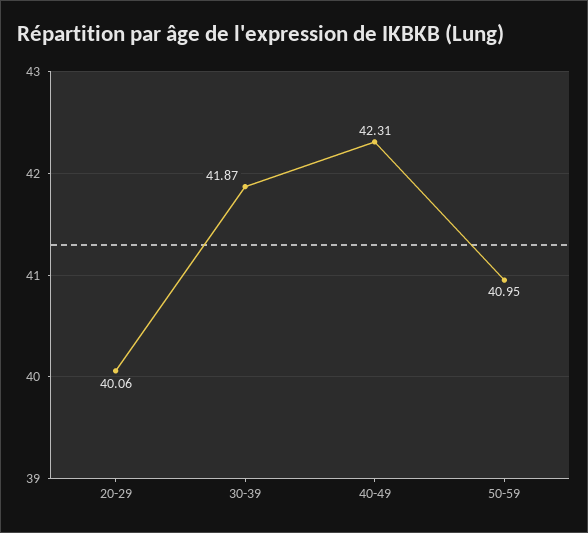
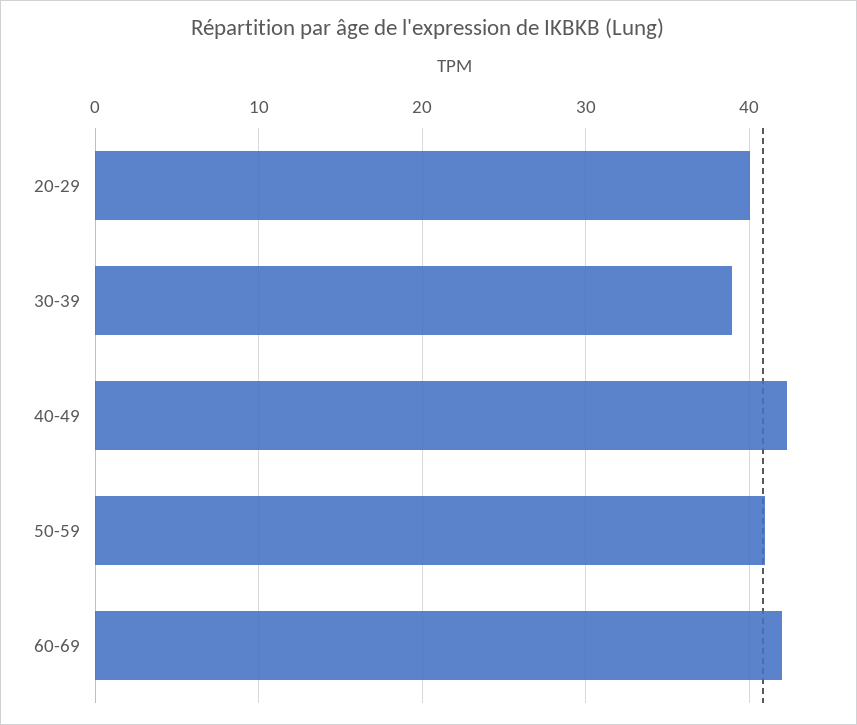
30-39: 41.87 -> 39
60-69: none -> 42

